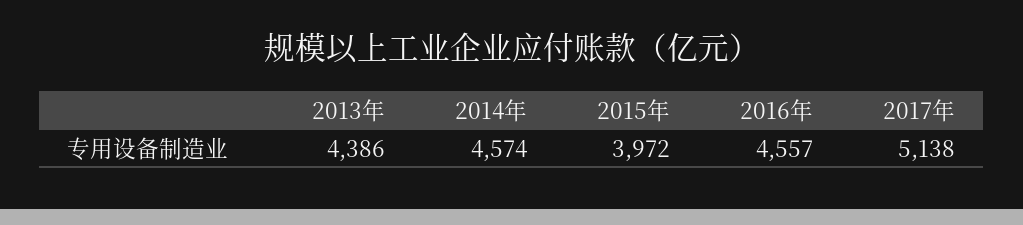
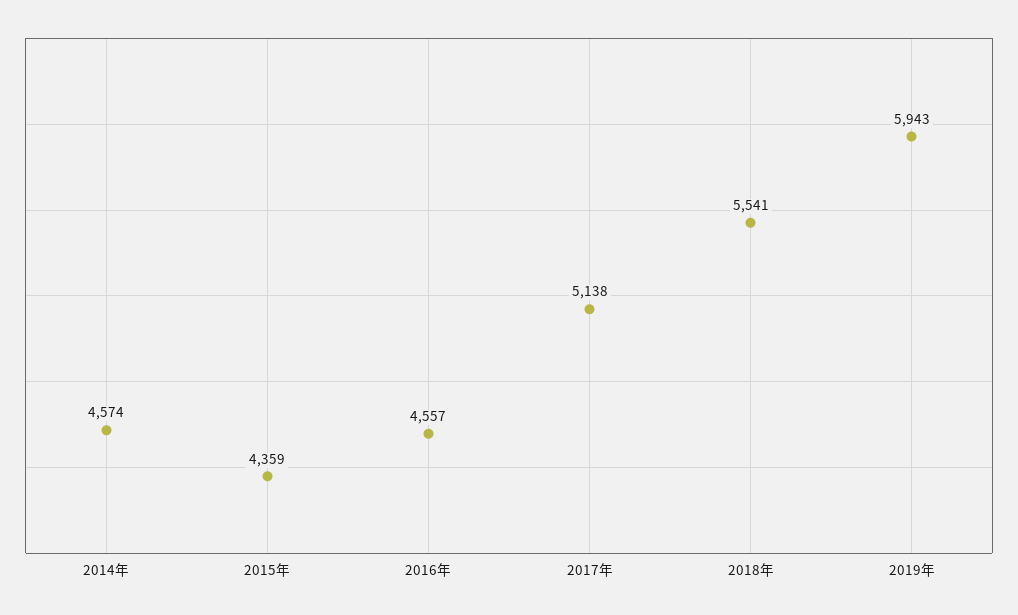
2013年: 4386 -> none
2015年: 3972 -> 4359
2018年: none -> 5541
2019年: none -> 5943

